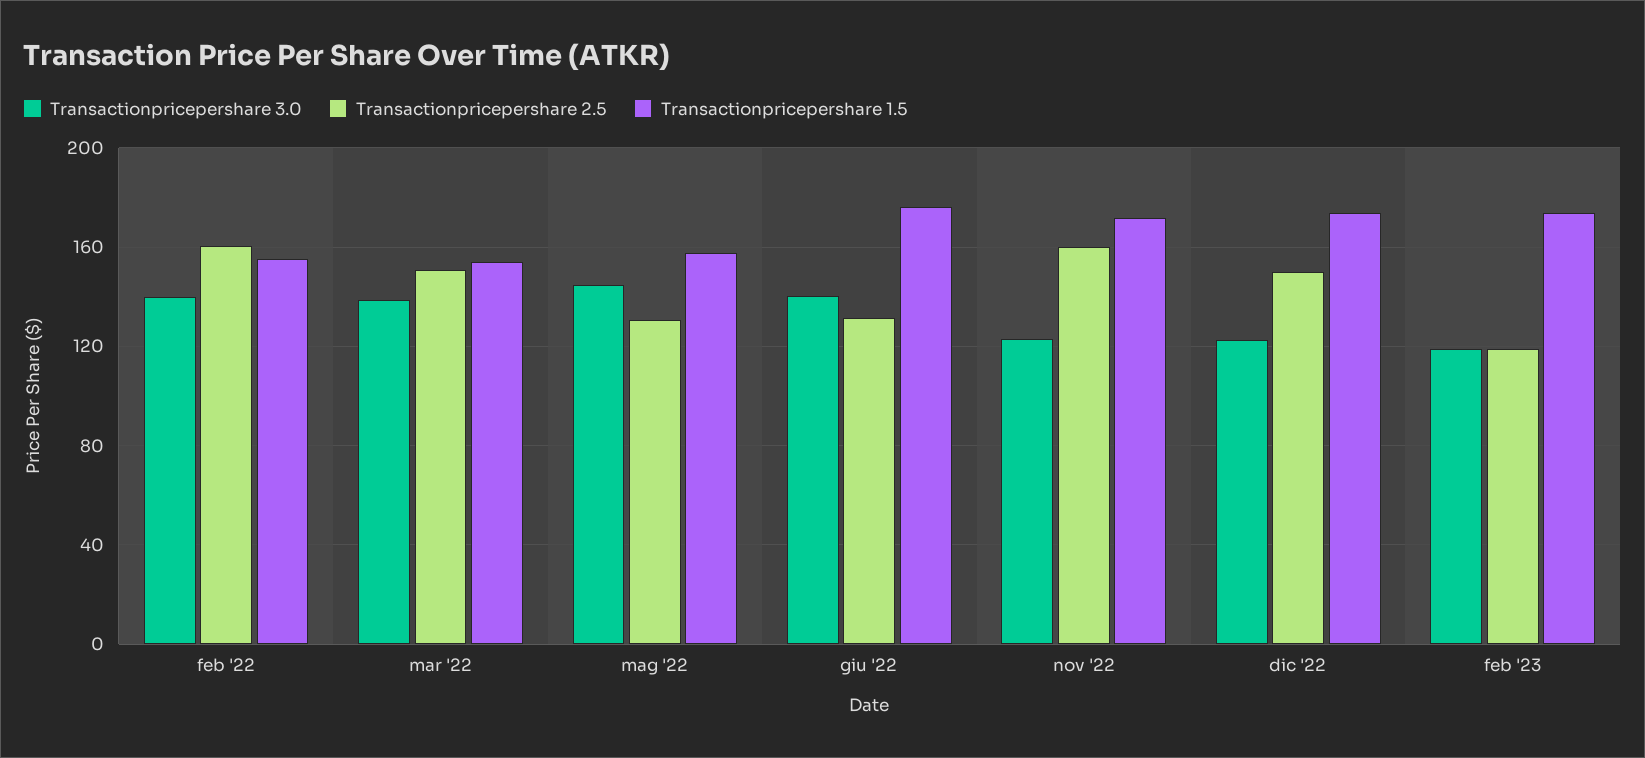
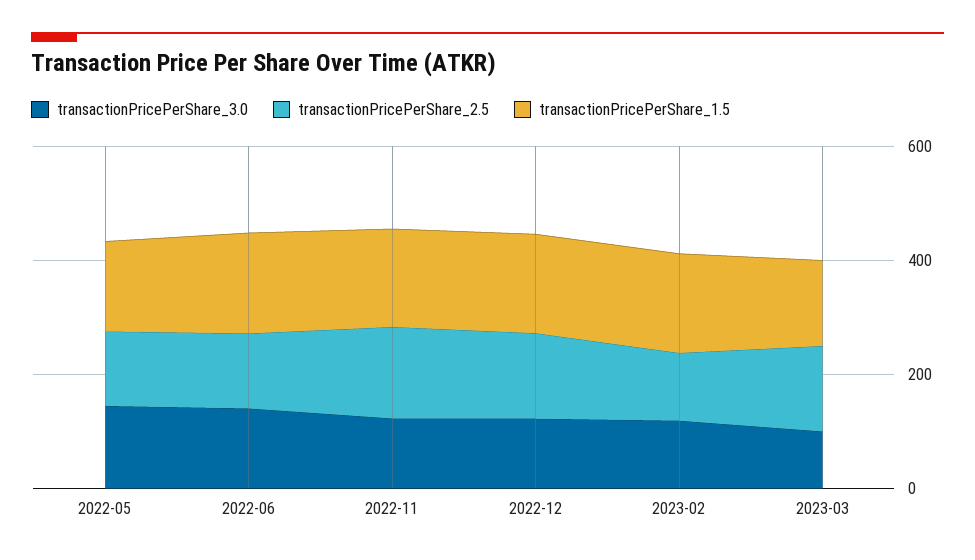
Transactionpricepershare 3.0, feb '22: 140 -> none
Transactionpricepershare 2.5, feb '22: 160 -> none
Transactionpricepershare 1.5, feb '22: 155 -> none
Transactionpricepershare 3.0, mar '22: 140 -> none
Transactionpricepershare 2.5, mar '22: 150 -> none
Transactionpricepershare 1.5, mar '22: 155 -> none
Transactionpricepershare 3.0, 2023-03: none -> 100
Transactionpricepershare 2.5, 2023-03: none -> 150
Transactionpricepershare 1.5, 2023-03: none -> 150

